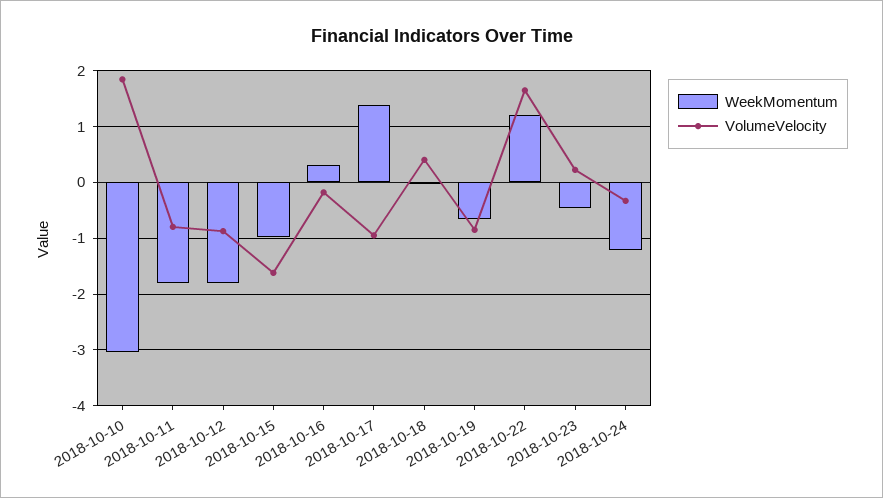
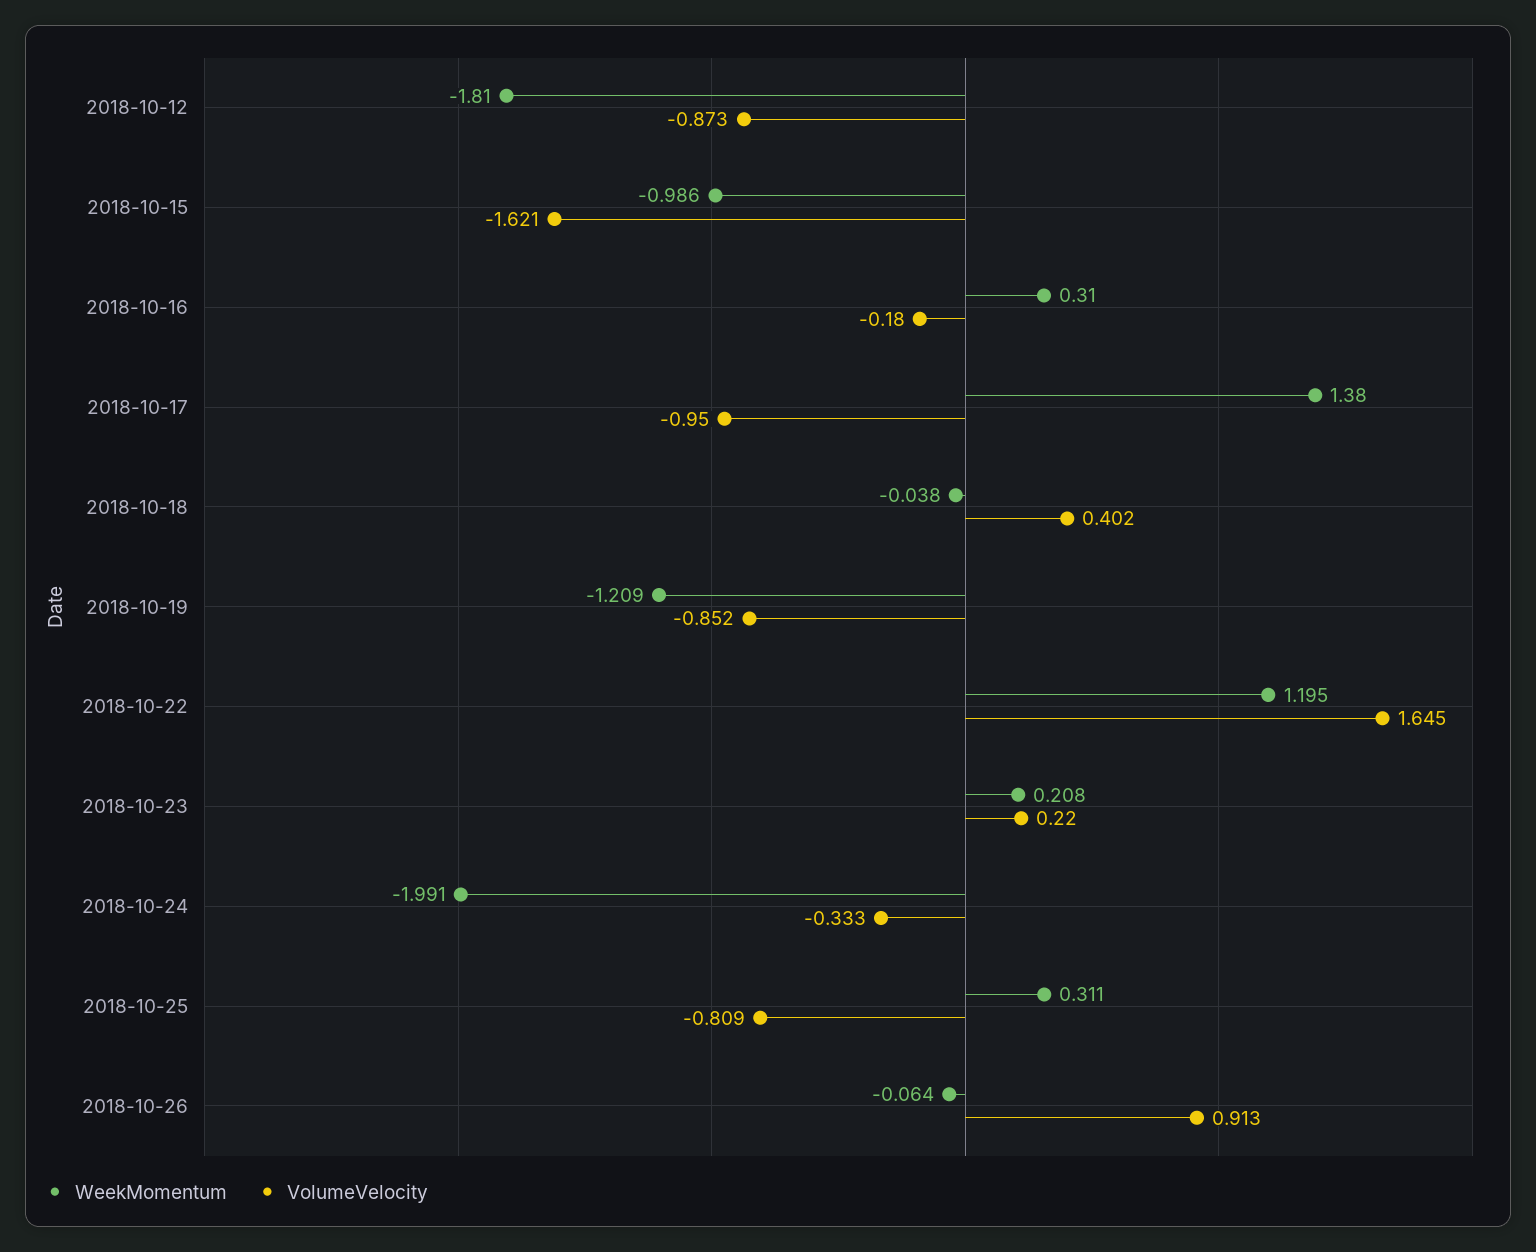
WeekMomentum, 2018-10-10: -3 -> none
VolumeVelocity, 2018-10-10: 1.8 -> none
WeekMomentum, 2018-10-11: -1.8 -> none
VolumeVelocity, 2018-10-11: -0.8 -> none
WeekMomentum, 2018-10-19: -0.6 -> -1.209
WeekMomentum, 2018-10-23: -0.4 -> 0.208
WeekMomentum, 2018-10-24: -1.2 -> -1.991
WeekMomentum, 2018-10-25: none -> 0.311
VolumeVelocity, 2018-10-25: none -> -0.809
WeekMomentum, 2018-10-26: none -> -0.064
VolumeVelocity, 2018-10-26: none -> 0.913

